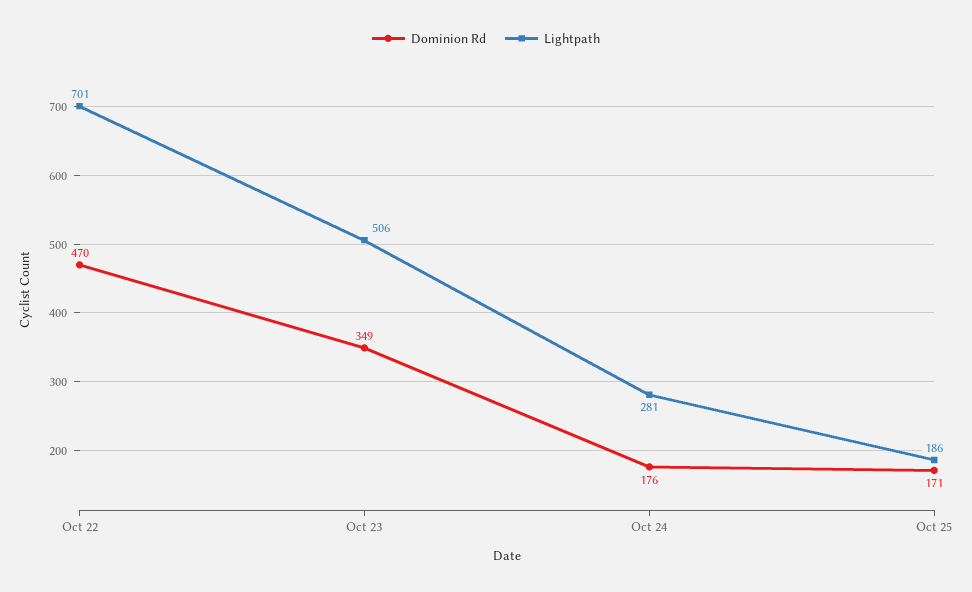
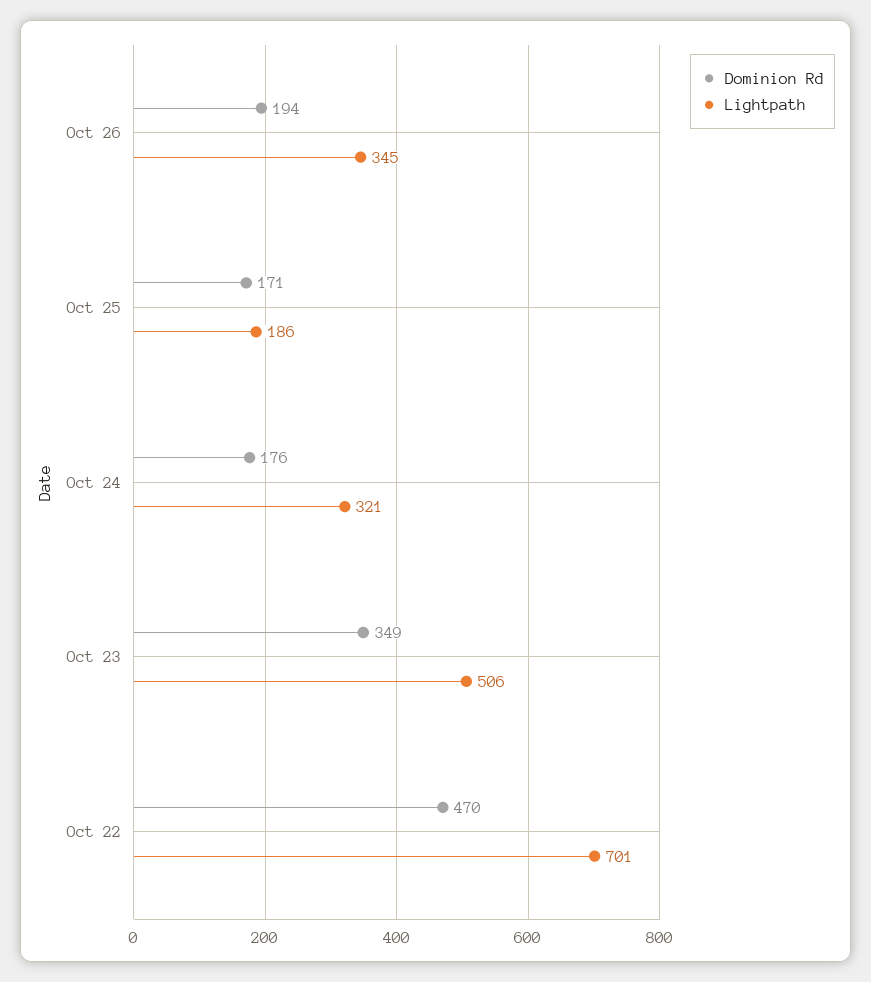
Lightpath, Oct 24: 281 -> 321
Dominion Rd, Oct 26: none -> 194
Lightpath, Oct 26: none -> 345

